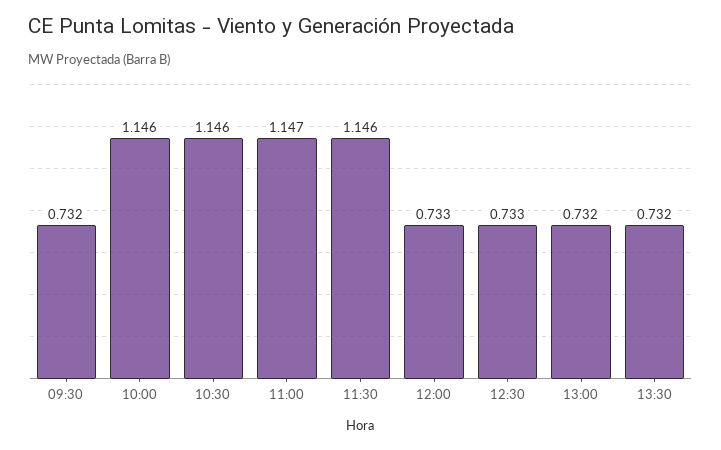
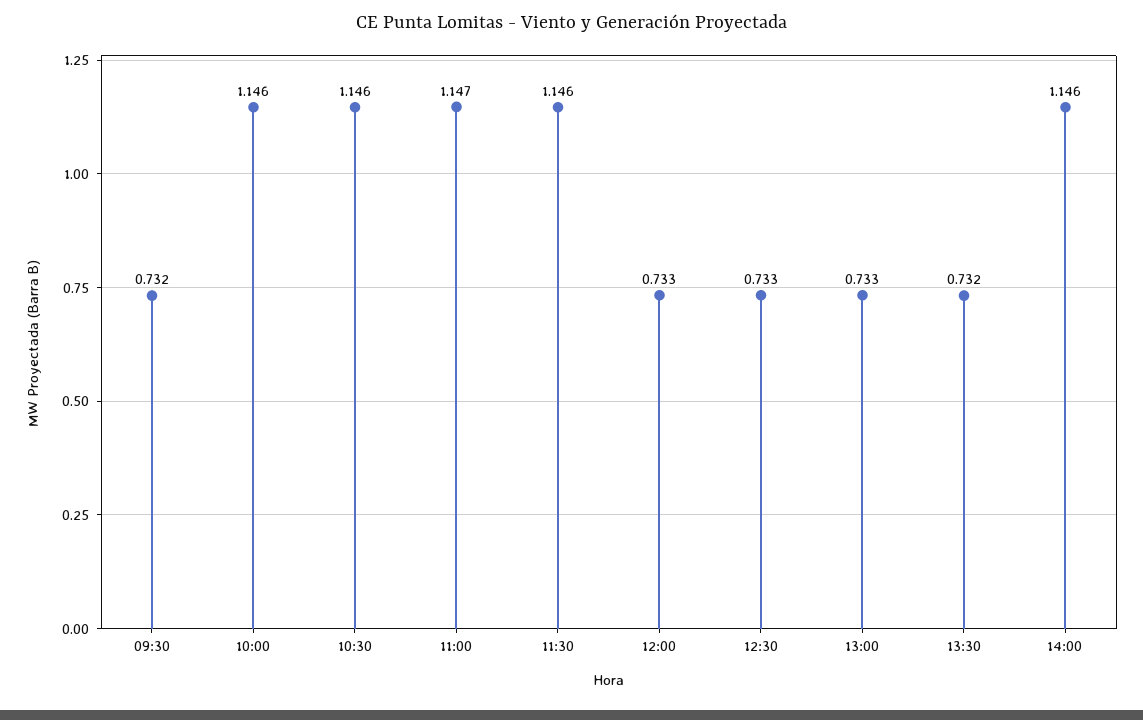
13:00: 0.732 -> 0.733
14:00: none -> 1.146

